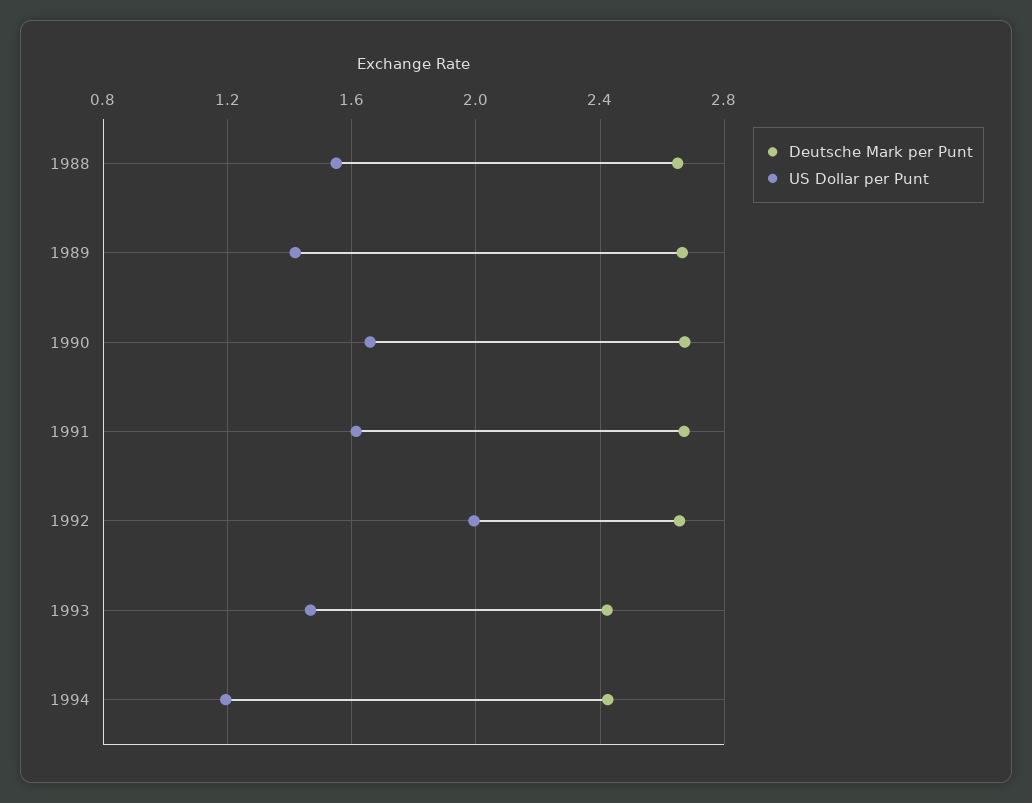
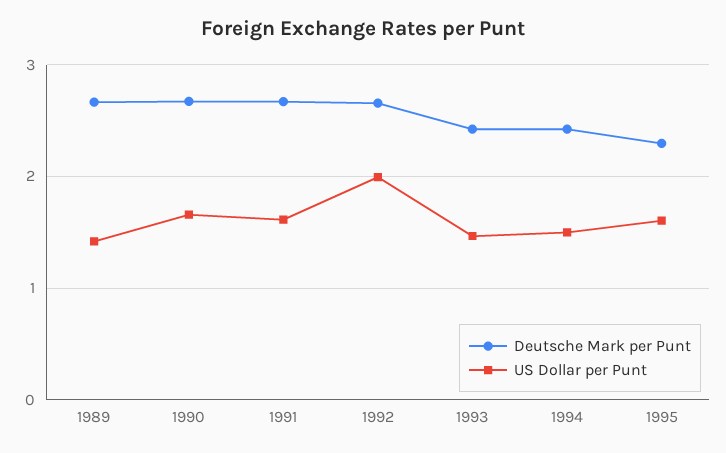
Deutsche Mark per Punt, 1988: 2.65 -> none
US Dollar per Punt, 1988: 1.55 -> none
US Dollar per Punt, 1994: 1.2 -> 1.5
Deutsche Mark per Punt, 1995: none -> 2.3
US Dollar per Punt, 1995: none -> 1.6

